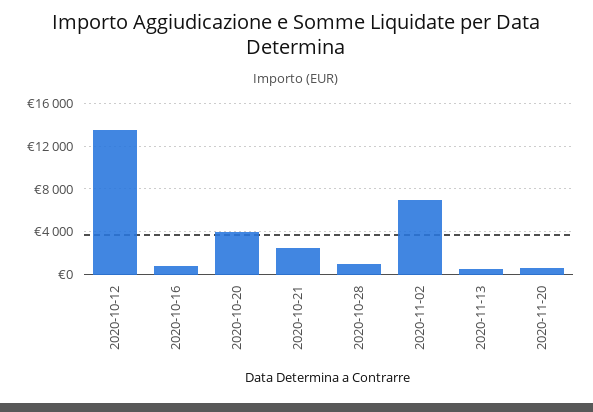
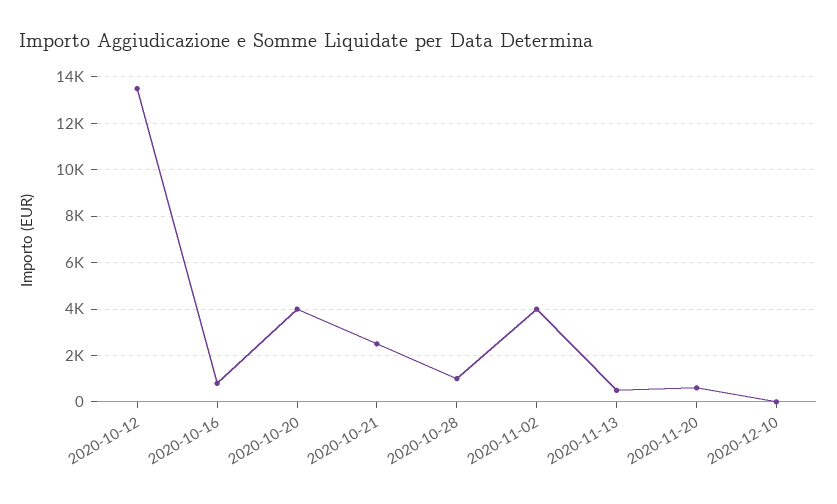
2020-11-02: 7000 -> 4000
2020-12-10: none -> 0

